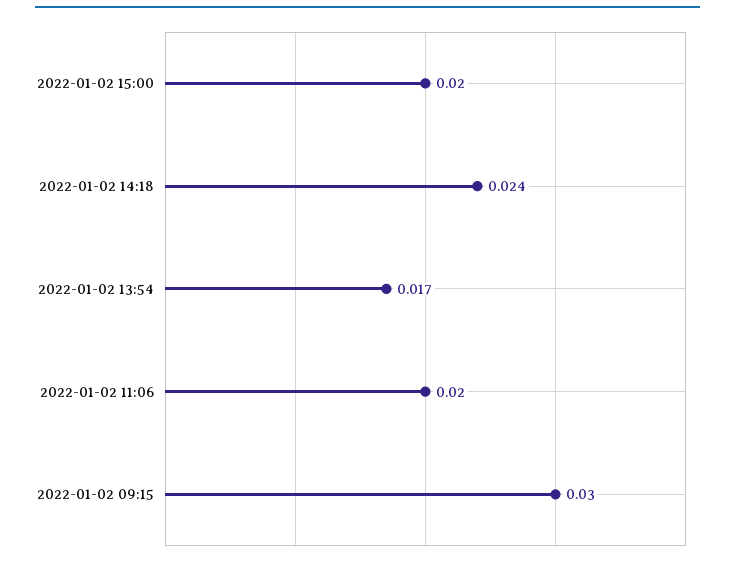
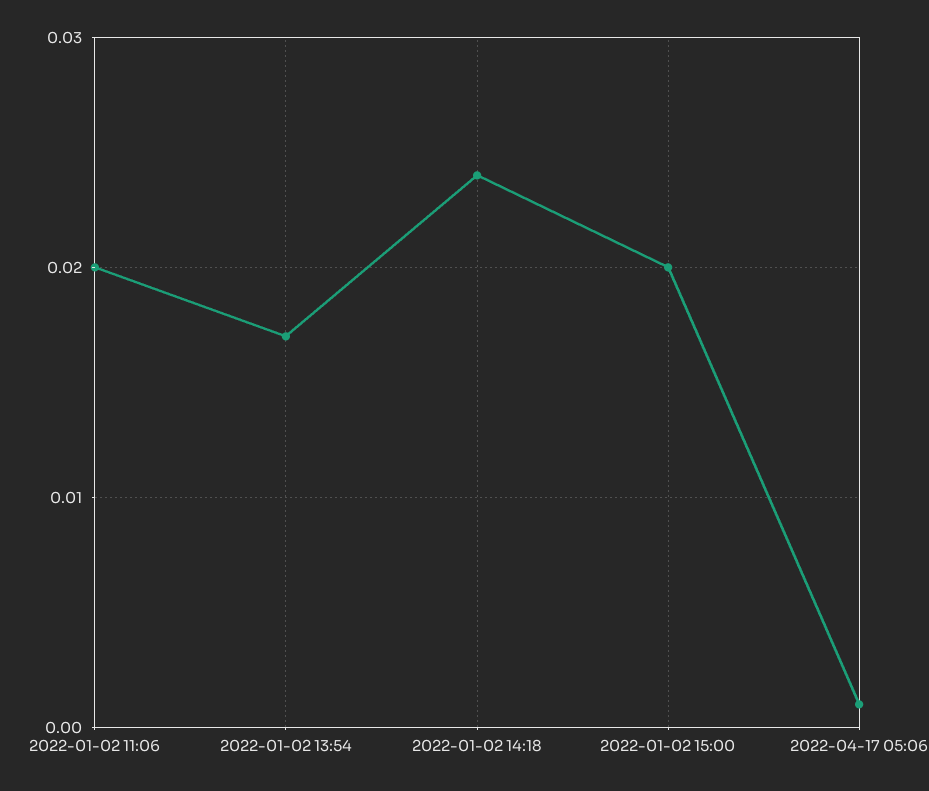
2022-01-02 09:15: 0.03 -> none
2022-04-17 05:06: none -> 0.001

